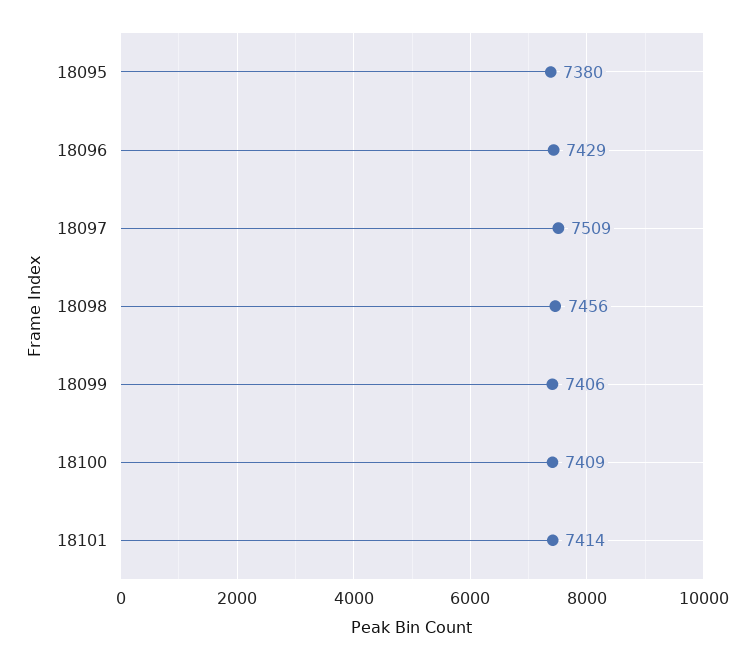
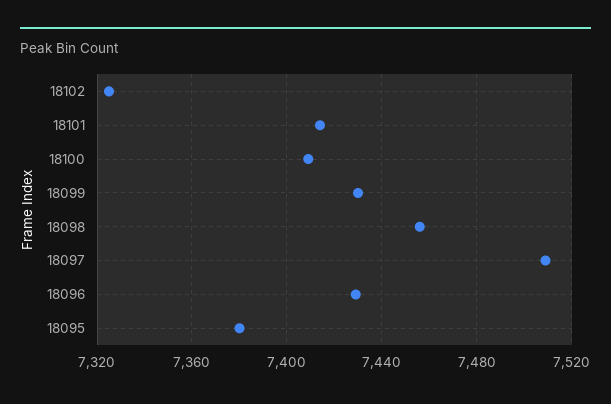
18099: 7406 -> 7430
18102: none -> 7325

